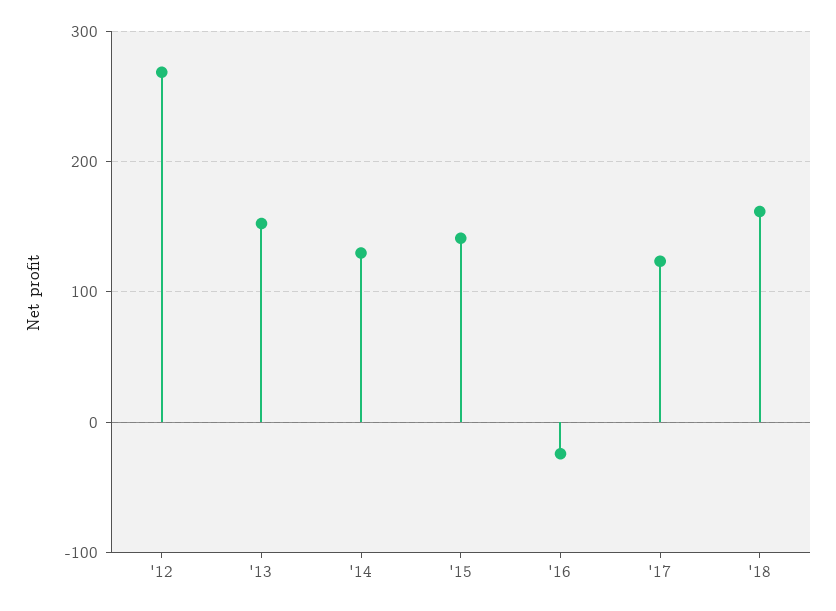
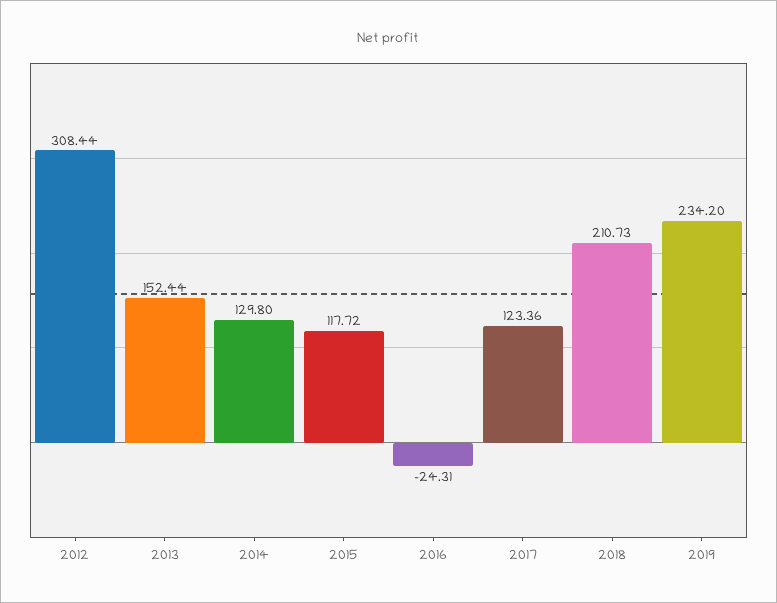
'12: 270 -> 308.44
'15: 140 -> 117.72
'18: 160 -> 210.73
2019: none -> 234.2

